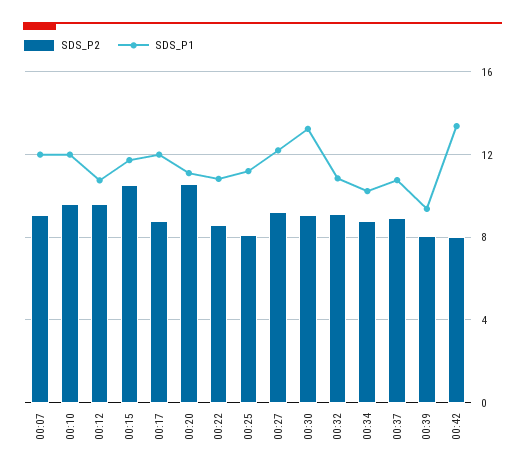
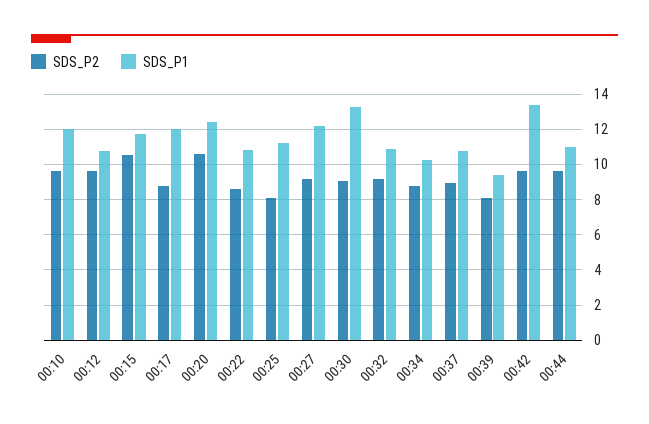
SDS_P2, 00:07: 9 -> none
SDS_P1, 00:07: 12 -> none
SDS_P1, 00:20: 11 -> 12.5
SDS_P2, 00:42: 8 -> 9.5
SDS_P2, 00:44: none -> 9.5
SDS_P1, 00:44: none -> 11

